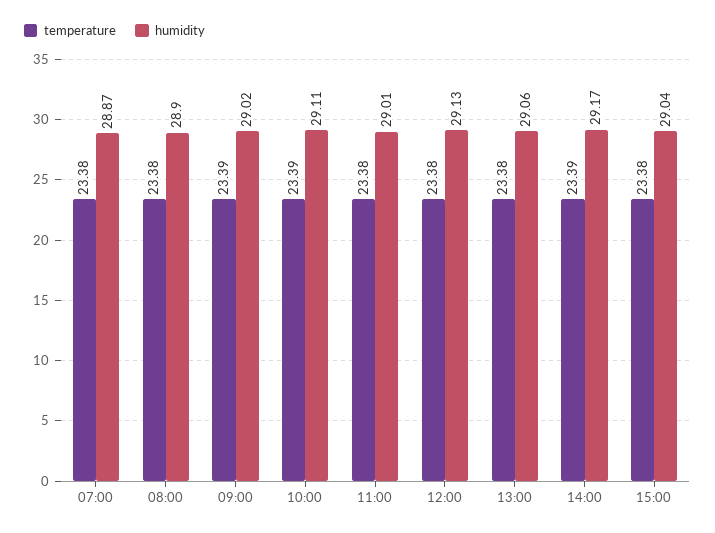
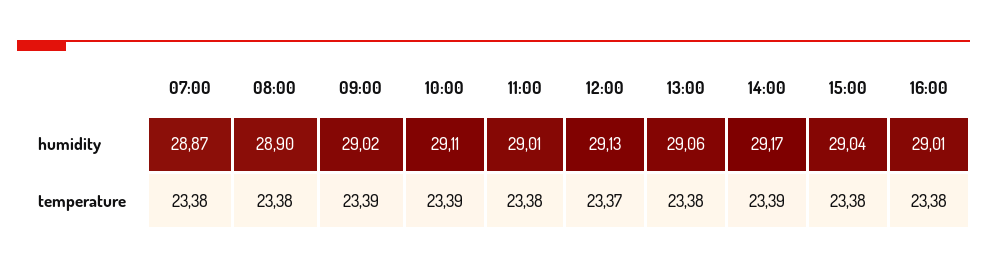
temperature, 12:00: 23.38 -> 23.37
humidity, 16:00: none -> 29.01
temperature, 16:00: none -> 23.38

